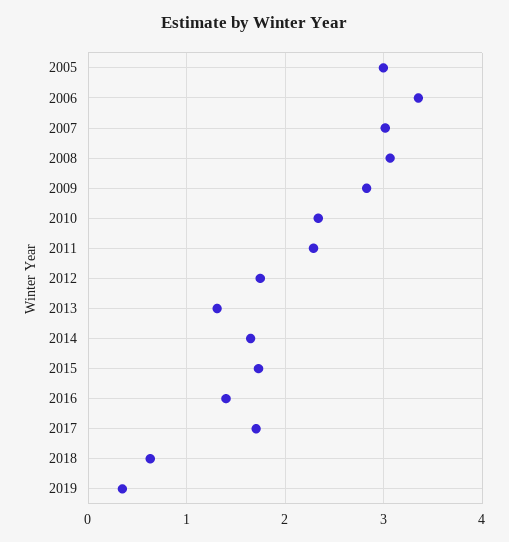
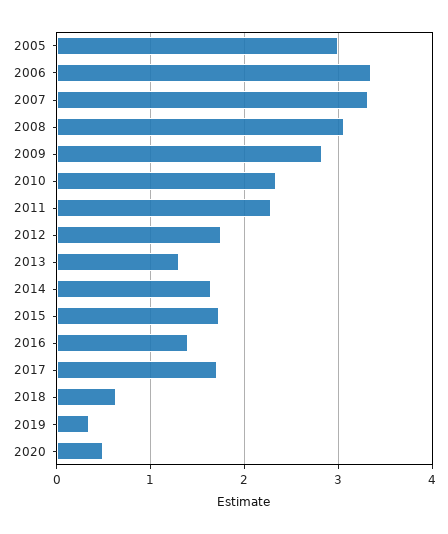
2007: 3 -> 3.3
2020: none -> 0.5

